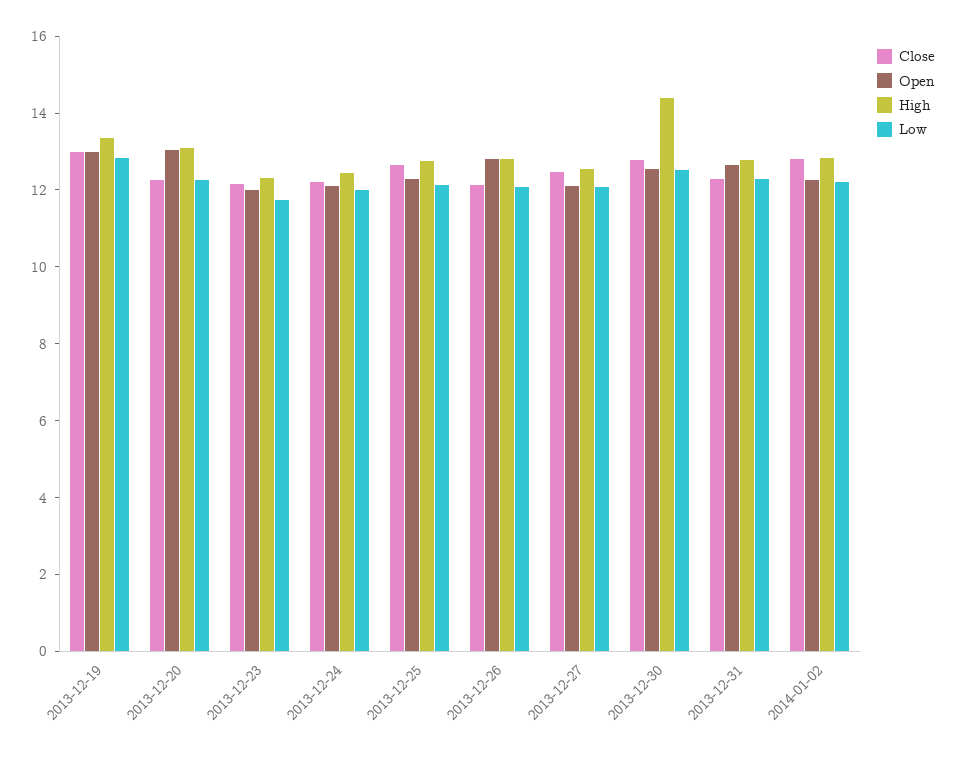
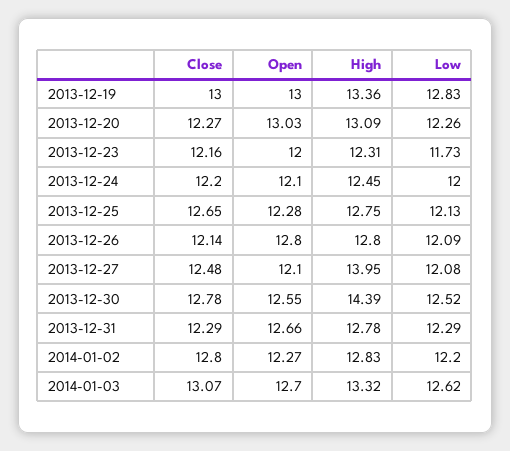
High, 2013-12-27: 12.5 -> 13.95
Close, 2014-01-03: none -> 13.07
Open, 2014-01-03: none -> 12.7
High, 2014-01-03: none -> 13.32
Low, 2014-01-03: none -> 12.62

